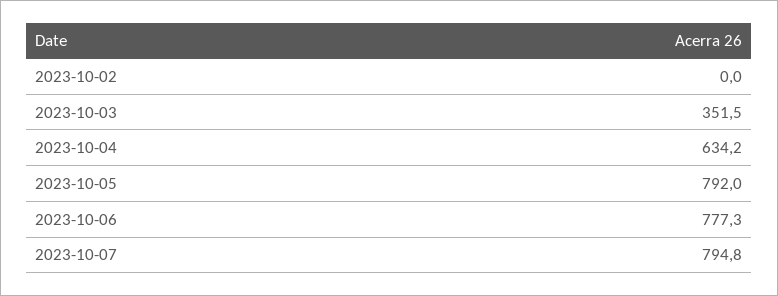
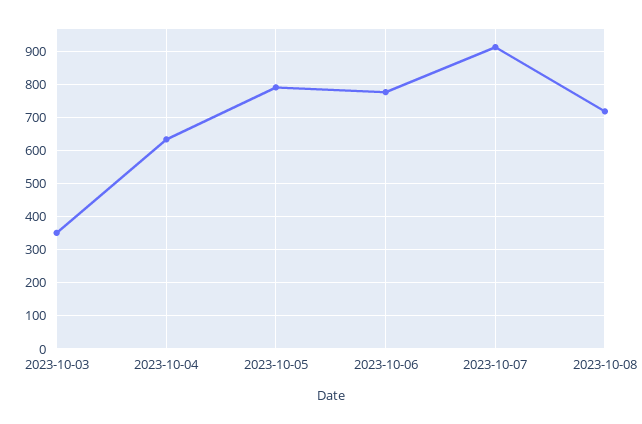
2023-10-02: 0 -> none
2023-10-07: 794.8 -> 920
2023-10-08: none -> 720

